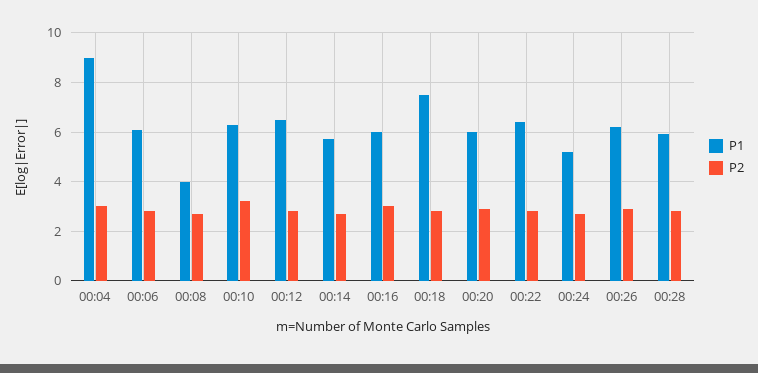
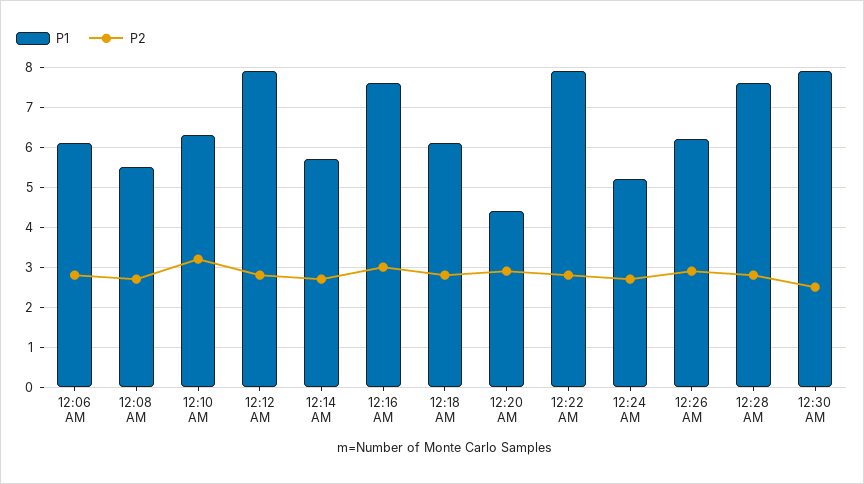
P1, 00:04: 9 -> none
P2, 00:04: 3 -> none
P1, 00:08: 4 -> 5.5
P1, 00:12: 6.5 -> 8
P1, 00:16: 6 -> 7.5
P1, 00:18: 7.5 -> 6
P1, 00:20: 6 -> 4.5
P1, 00:22: 6.5 -> 8
P1, 00:28: 6 -> 7.5
P1, 12:30 AM: none -> 8
P2, 12:30 AM: none -> 2.5

